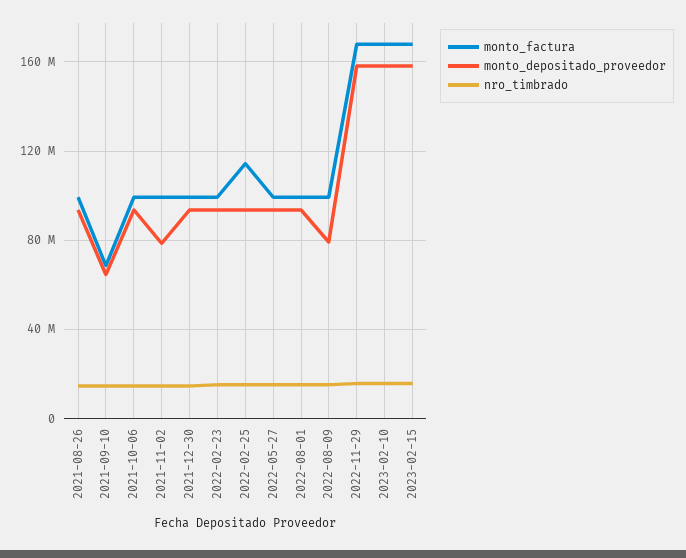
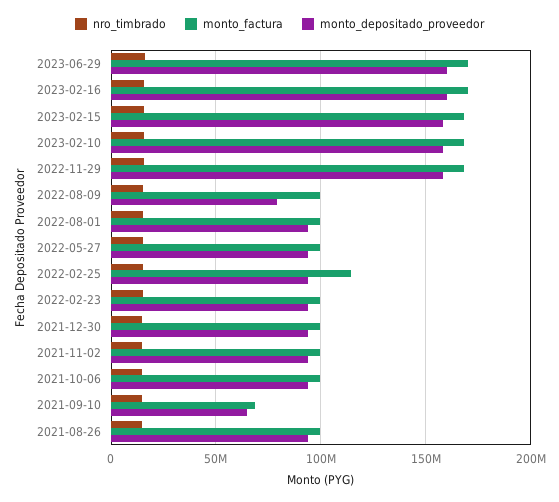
monto_depositado_proveedor, 2021-11-02: 80000000 -> 95000000
nro_timbrado, 2023-06-29: none -> 15000000
monto_factura, 2023-06-29: none -> 170000000
monto_depositado_proveedor, 2023-06-29: none -> 160000000
nro_timbrado, 2023-02-16: none -> 15000000
monto_factura, 2023-02-16: none -> 170000000
monto_depositado_proveedor, 2023-02-16: none -> 160000000

